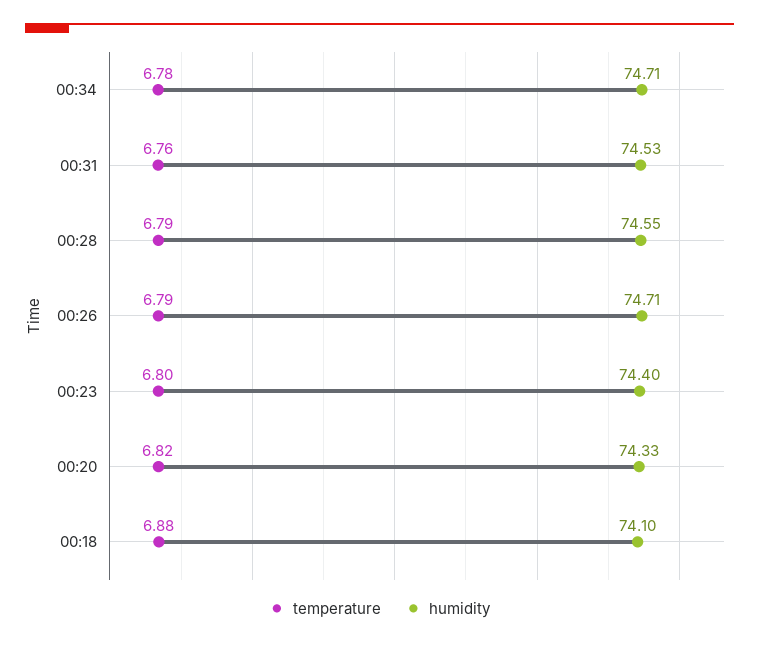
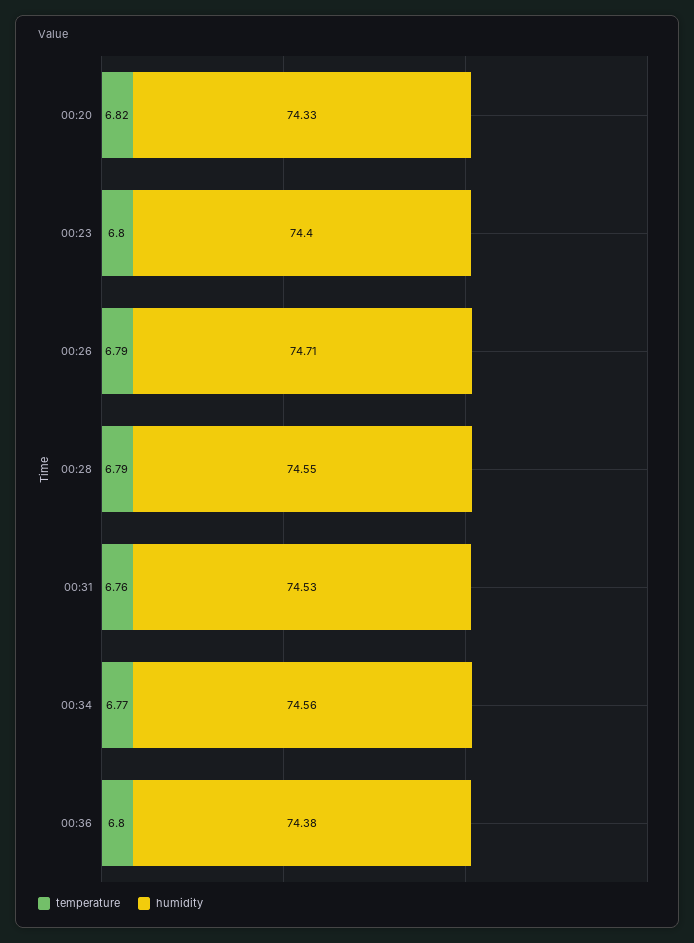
temperature, 00:34: 6.78 -> 6.77
humidity, 00:34: 74.71 -> 74.56
temperature, 00:18: 6.88 -> none
humidity, 00:18: 74.1 -> none
temperature, 00:36: none -> 6.8
humidity, 00:36: none -> 74.38

